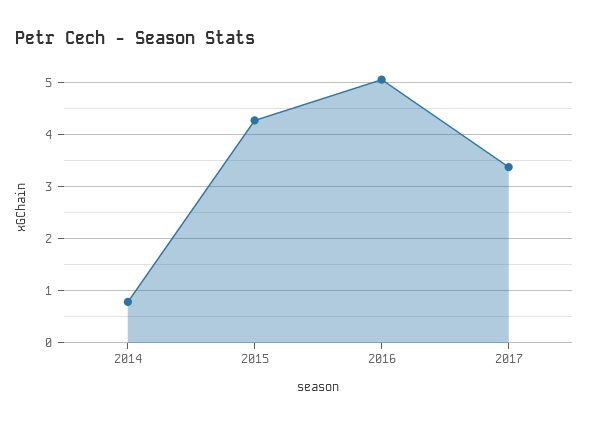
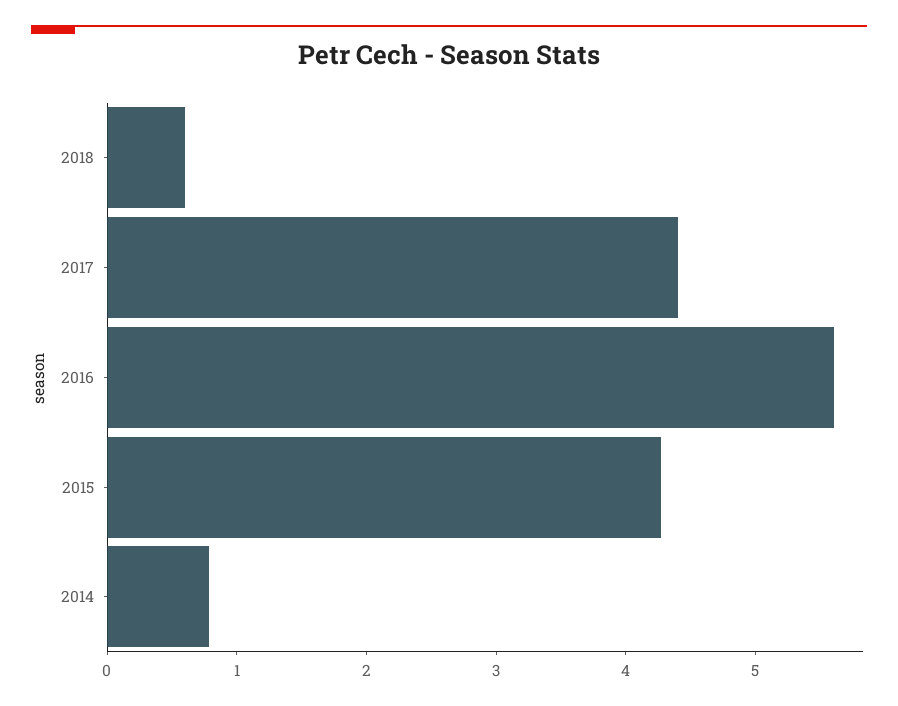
2016: 5 -> 5.6
2017: 3.4 -> 4.4
2018: none -> 0.6

